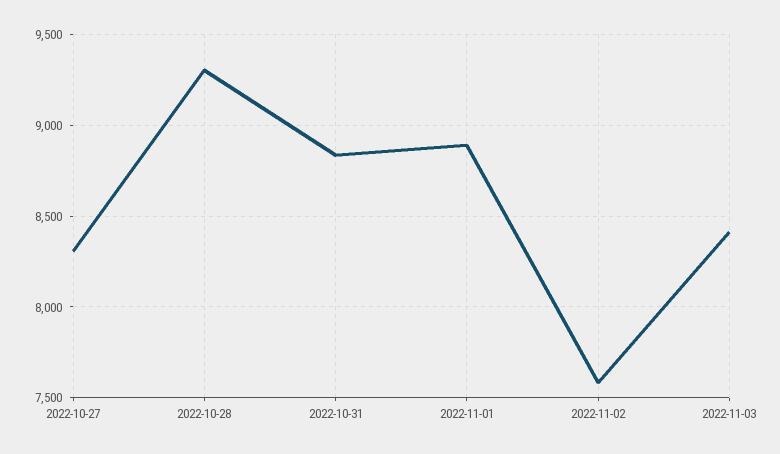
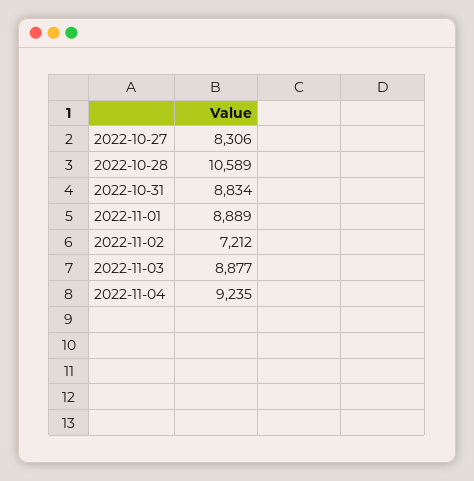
2022-10-28: 9300 -> 10589
2022-11-02: 7600 -> 7212
2022-11-03: 8400 -> 8877
2022-11-04: none -> 9235

